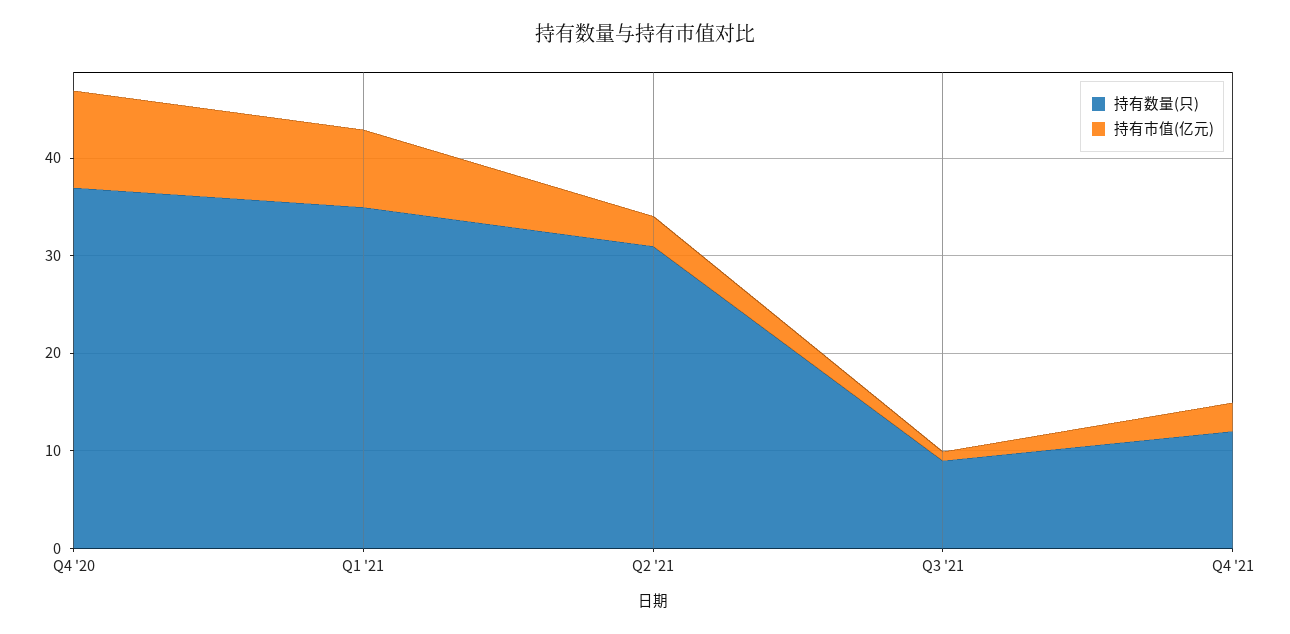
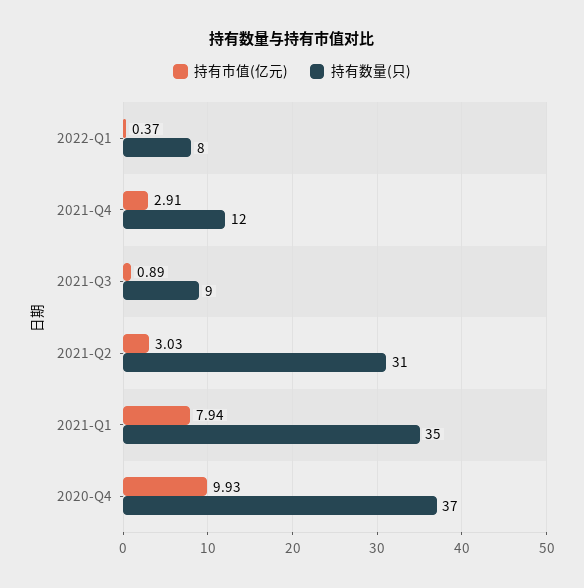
持有市值(亿元), 2022-Q1: none -> 0.37
持有数量(只), 2022-Q1: none -> 8

